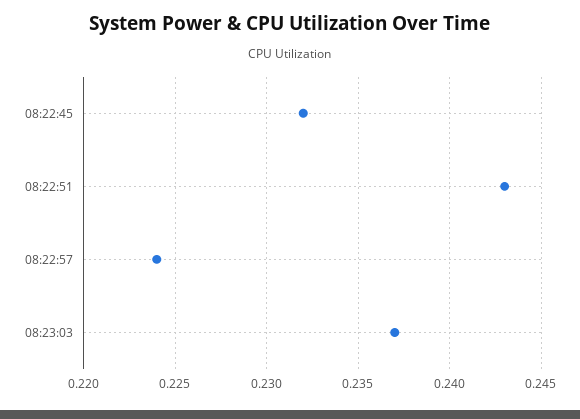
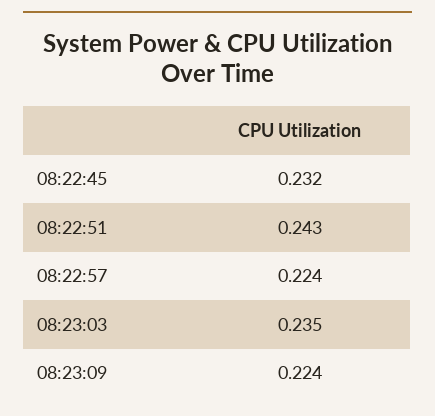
08:23:03: 0.237 -> 0.235
08:23:09: none -> 0.224

